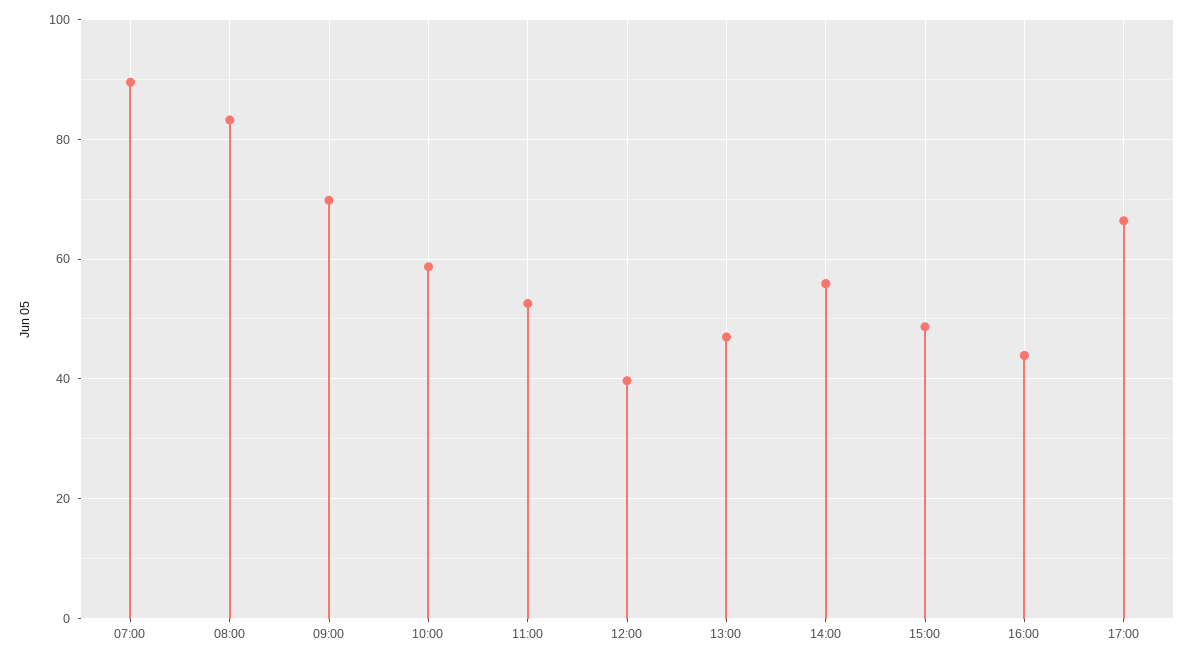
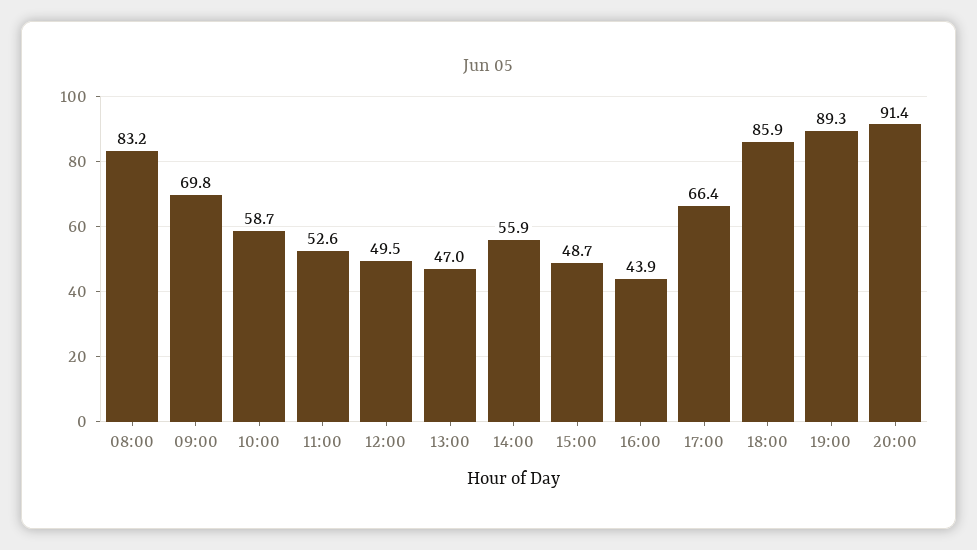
07:00: 90 -> none
12:00: 40 -> 49.5
18:00: none -> 85.9
19:00: none -> 89.3
20:00: none -> 91.4

